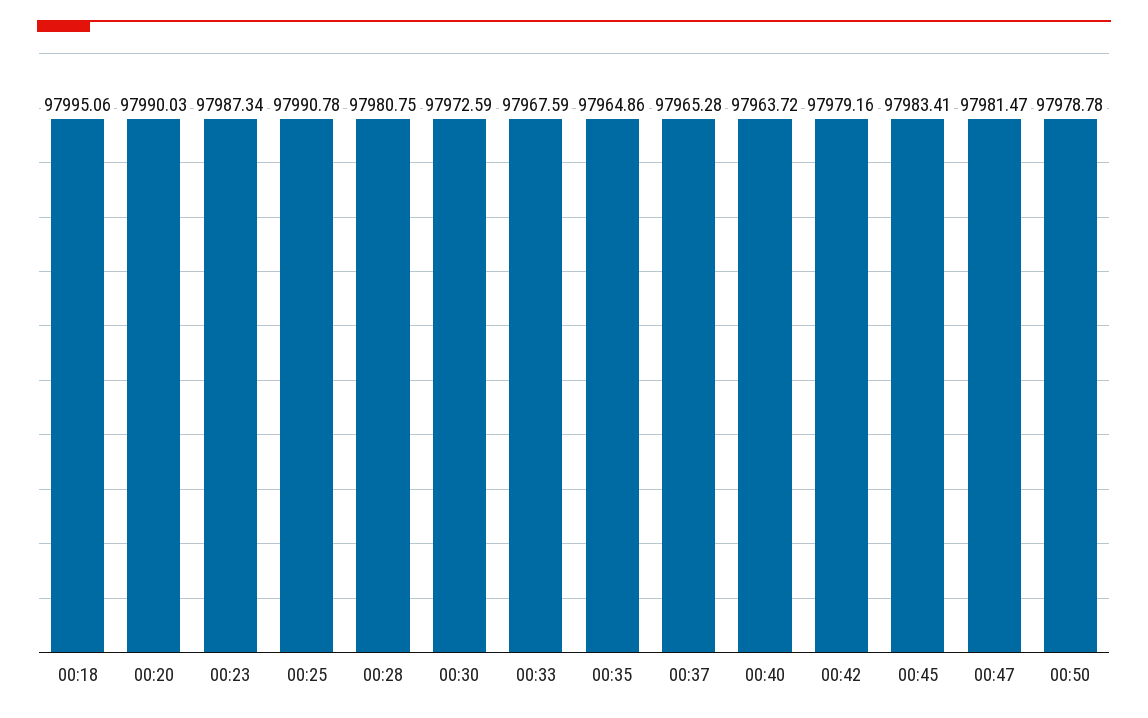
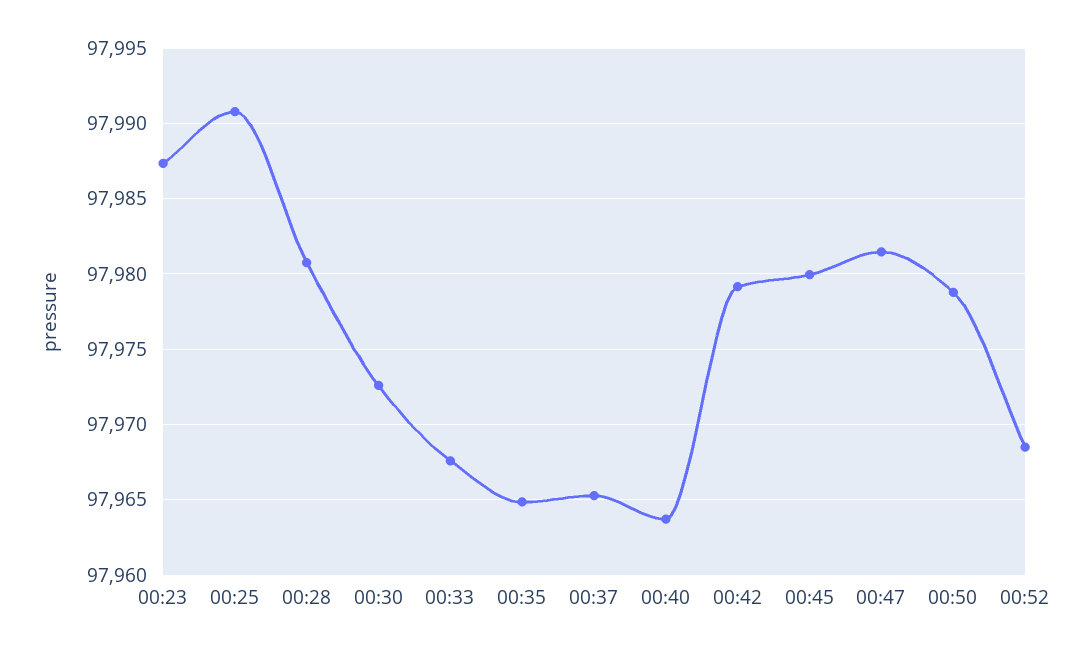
00:18: 97995.06 -> none
00:20: 97990.03 -> none
00:45: 97983.41 -> 97980
00:52: none -> 97968.5

